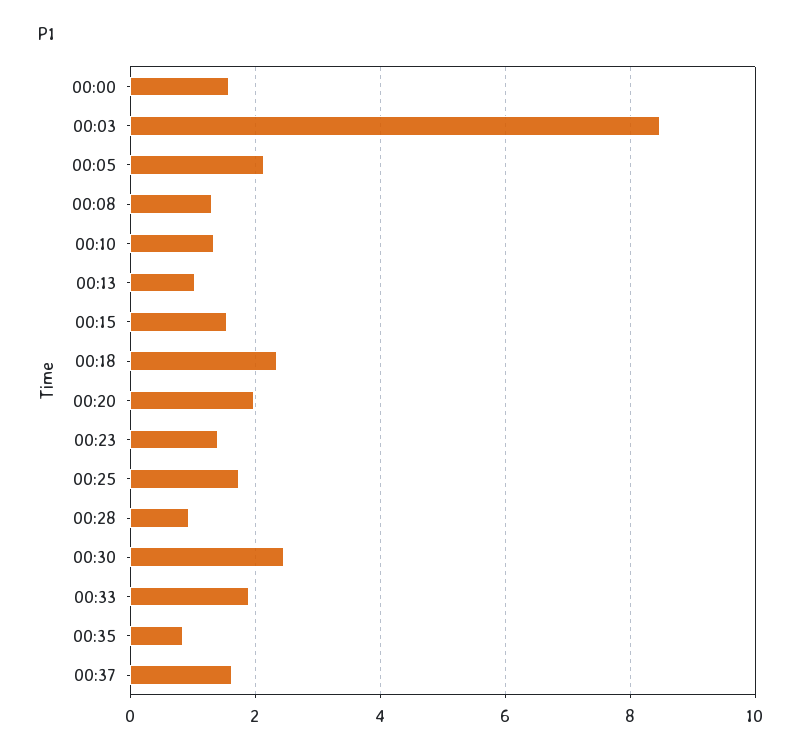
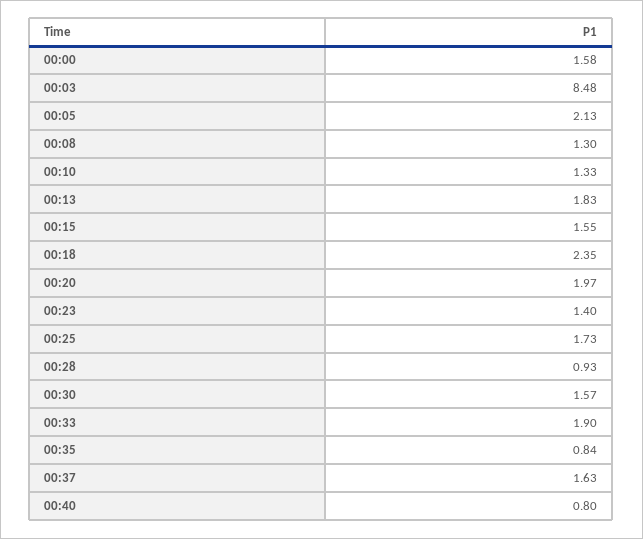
00:13: 1 -> 1.83
00:30: 2.4 -> 1.57
00:40: none -> 0.8

